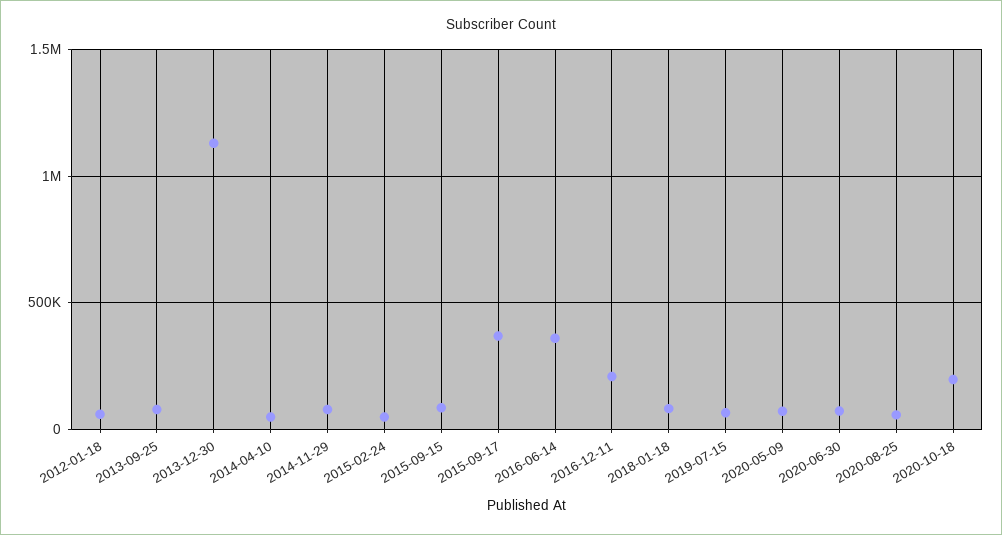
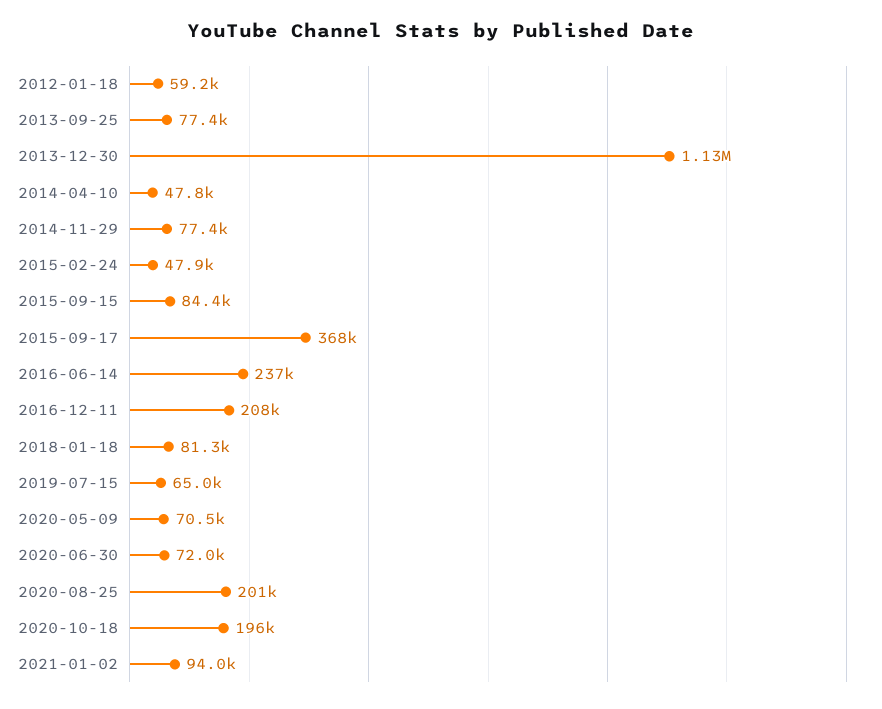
2016-06-14: 350000 -> 237000
2020-08-25: 50000 -> 201000
2021-01-02: none -> 94000

